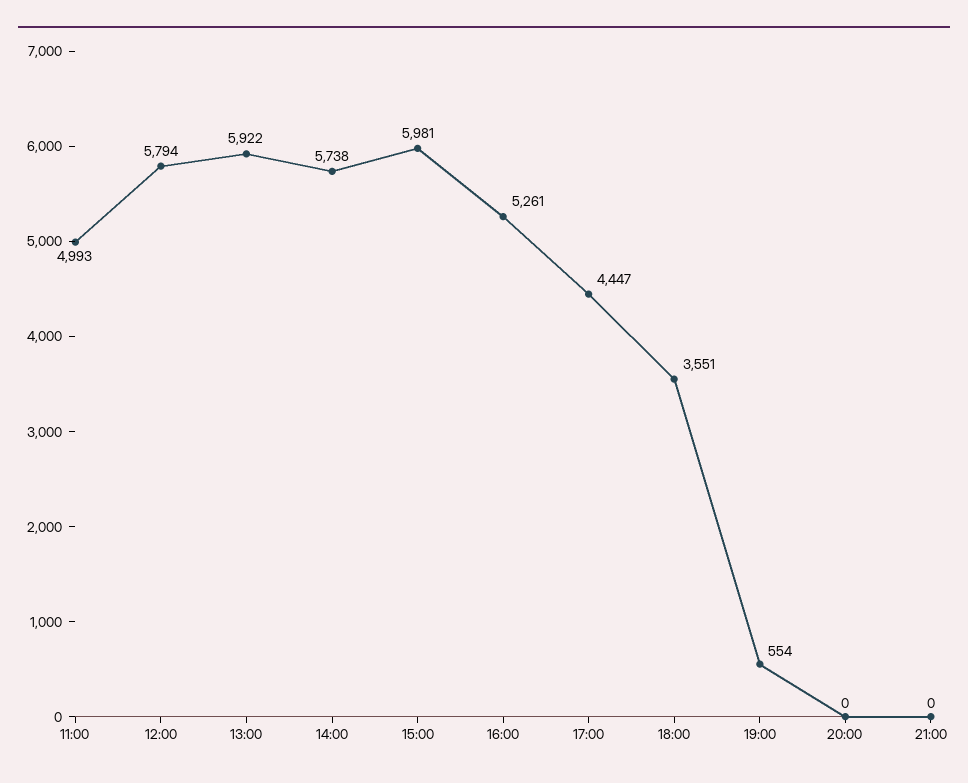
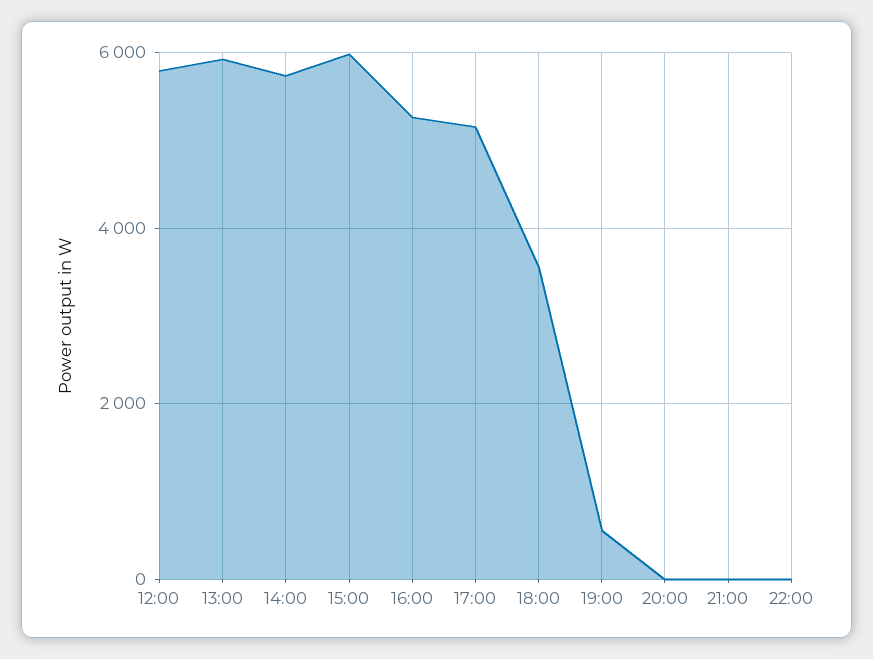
11:00: 4993 -> none
17:00: 4447 -> 5200
22:00: none -> 0

